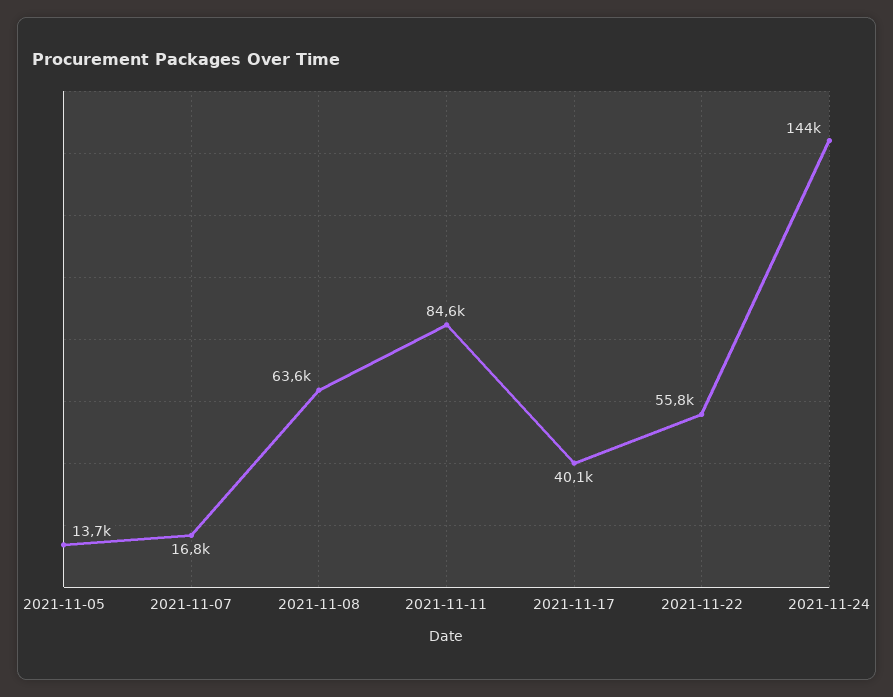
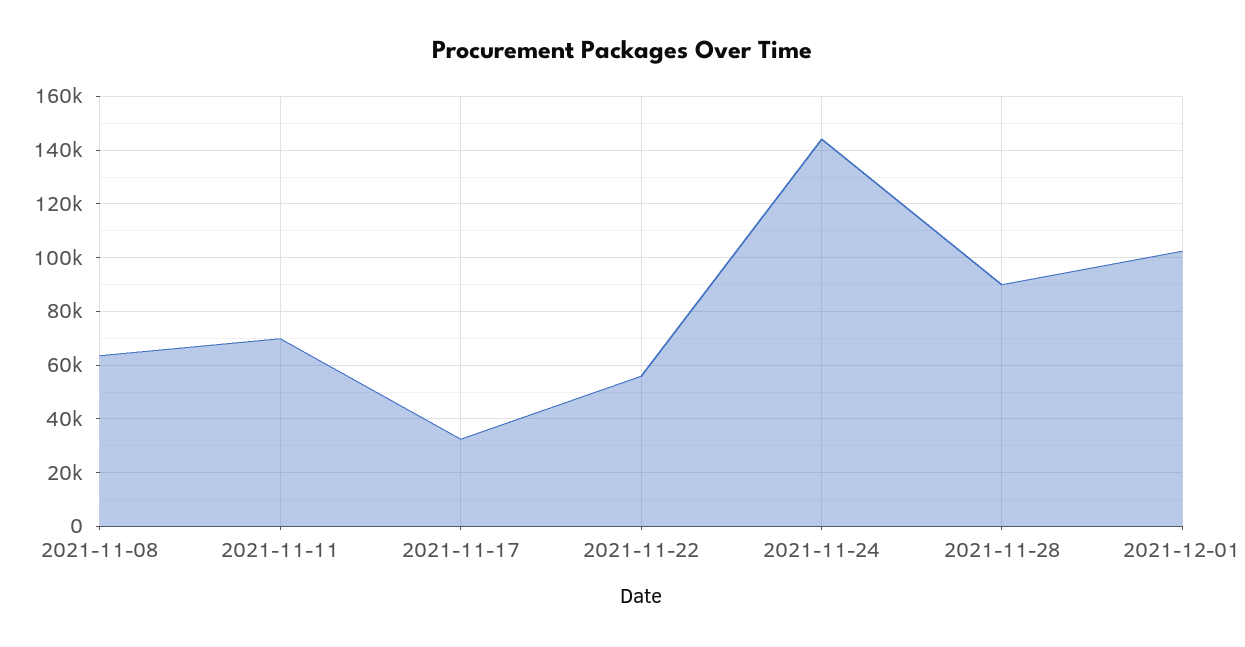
2021-11-05: 13700 -> none
2021-11-07: 16800 -> none
2021-11-11: 84600 -> 70000
2021-11-17: 40100 -> 32500
2021-11-28: none -> 90000
2021-12-01: none -> 102500

